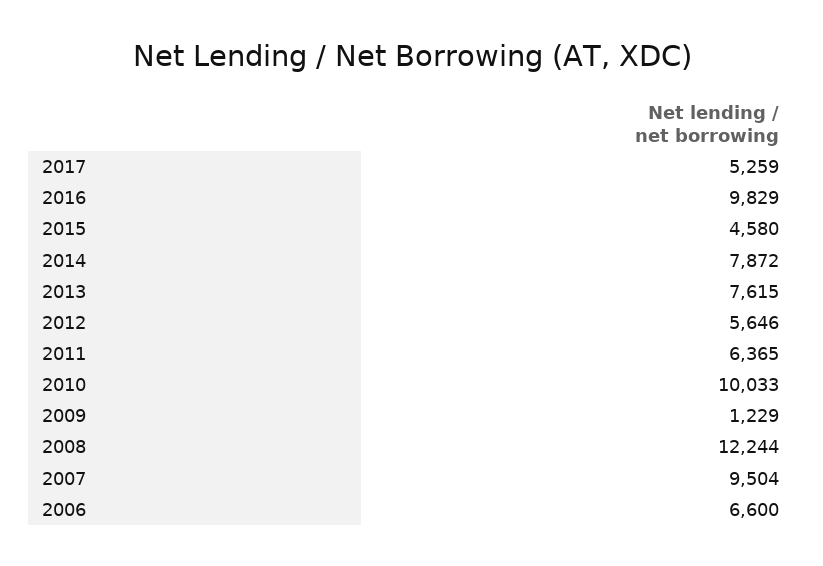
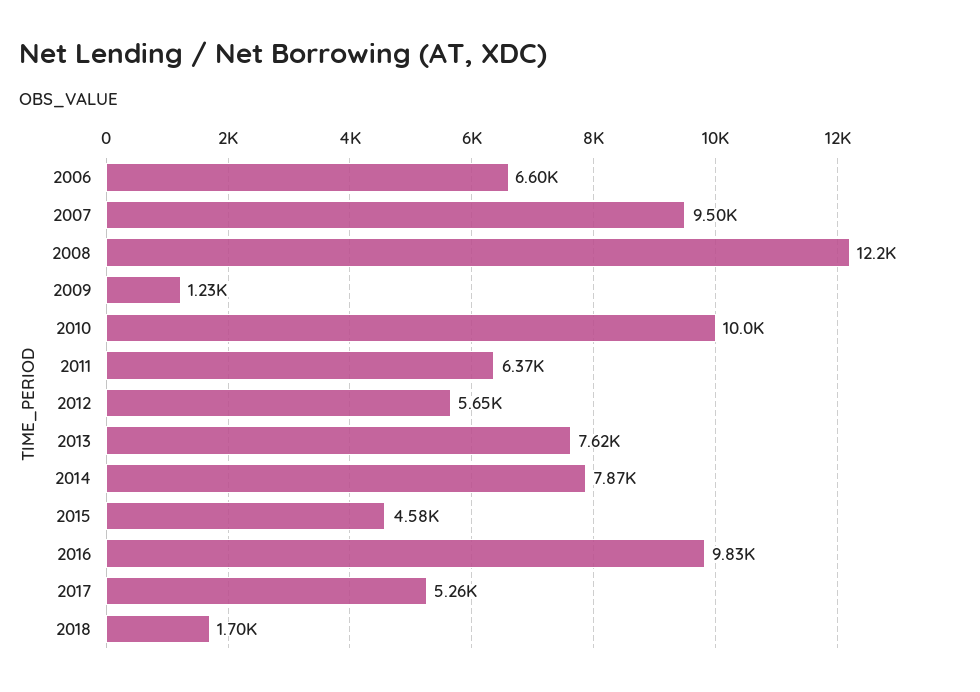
2018: none -> 1700

